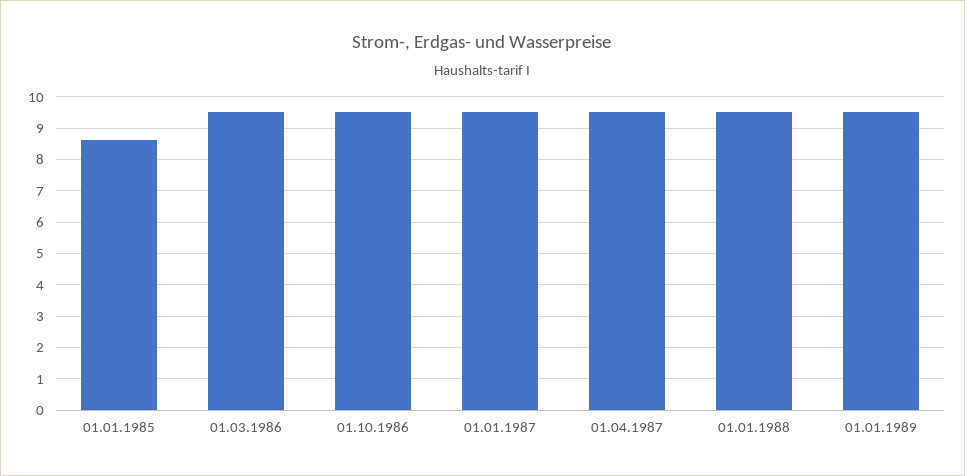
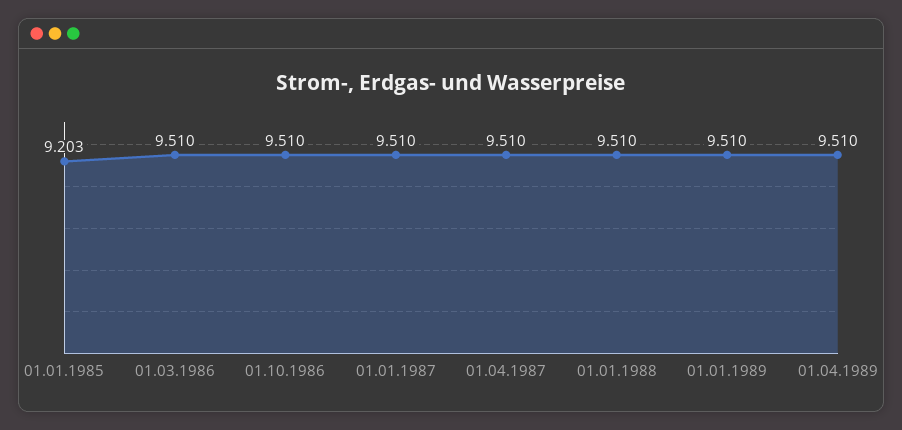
01.01.1985: 8.6 -> 9.203
01.04.1989: none -> 9.51

